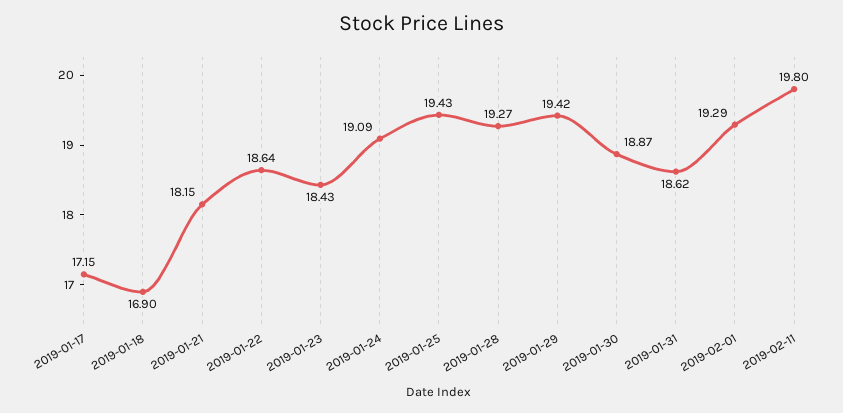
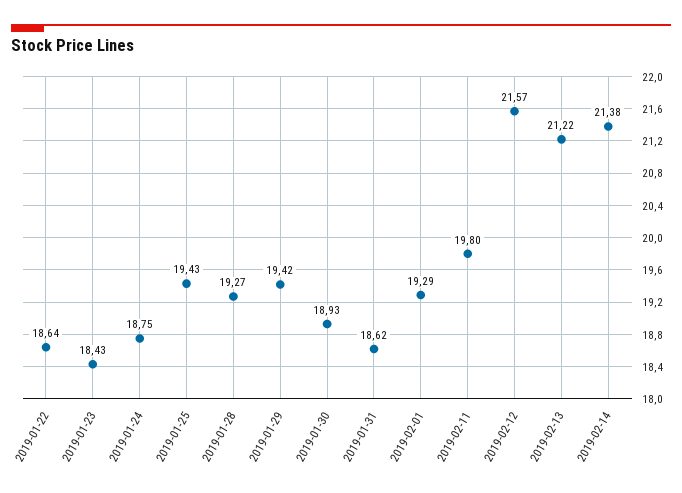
2019-01-17: 17.15 -> none
2019-01-18: 16.9 -> none
2019-01-21: 18.15 -> none
2019-01-24: 19.09 -> 18.75
2019-01-30: 18.87 -> 18.93
2019-02-12: none -> 21.57
2019-02-13: none -> 21.22
2019-02-14: none -> 21.38

